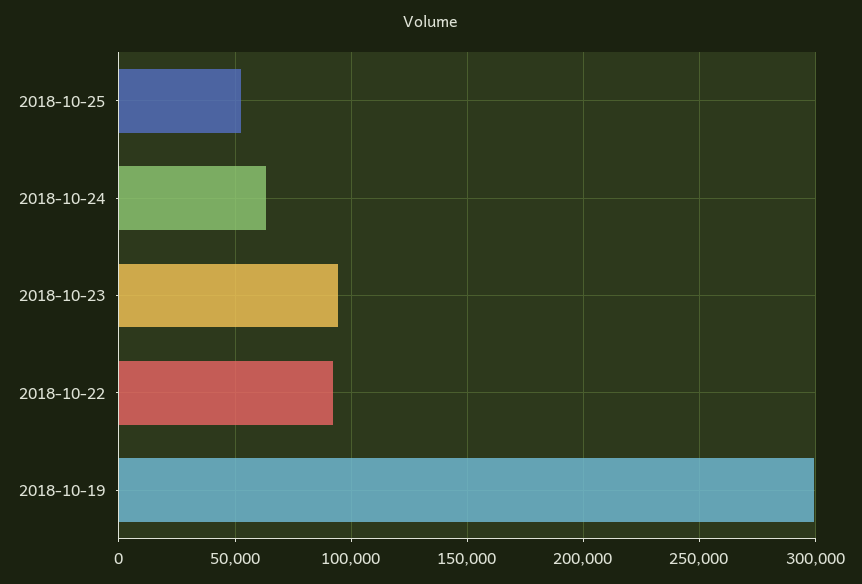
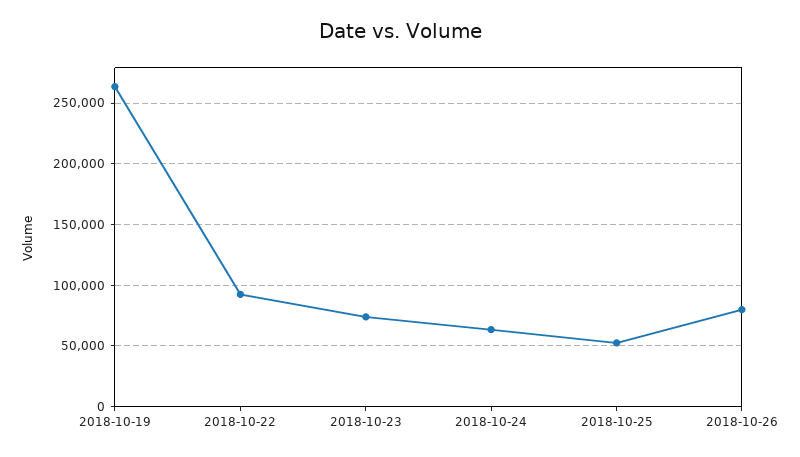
2018-10-23: 95000 -> 75000
2018-10-19: 300000 -> 265000
2018-10-26: none -> 80000

